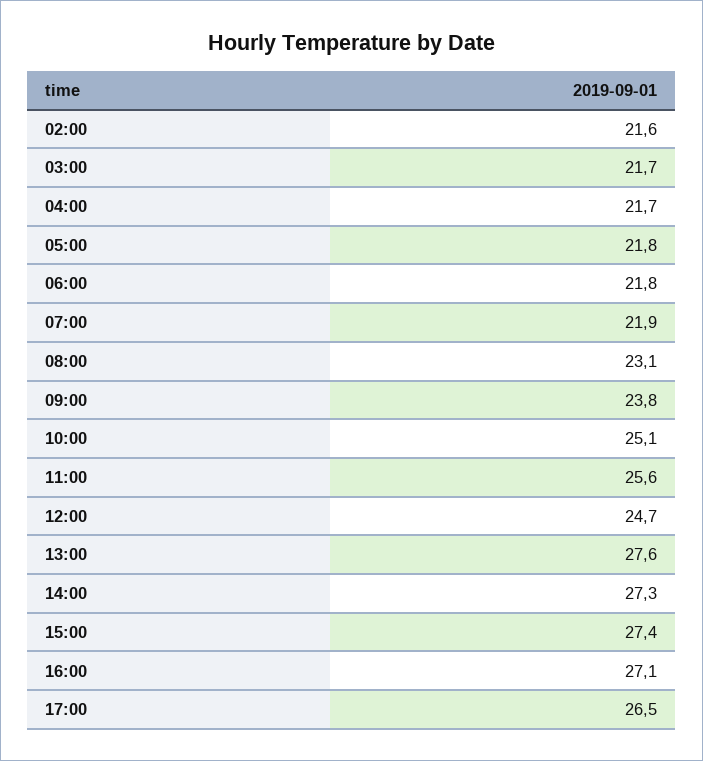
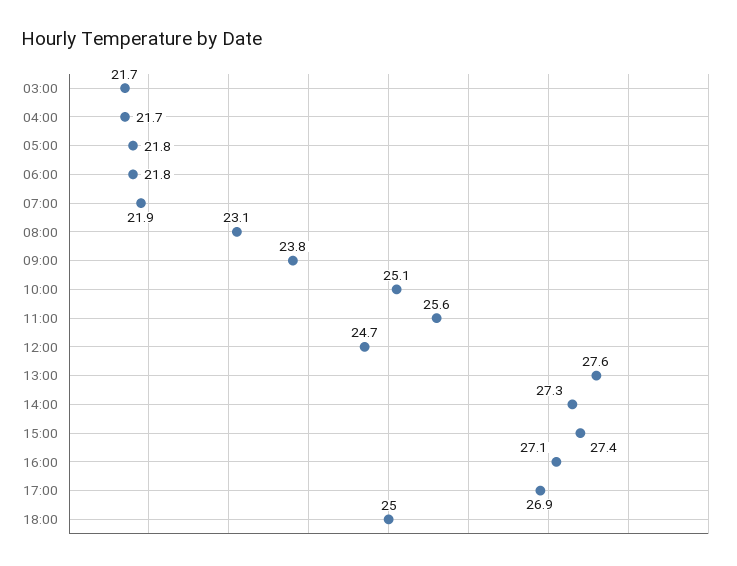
02:00: 21.6 -> none
17:00: 26.5 -> 26.9
18:00: none -> 25

